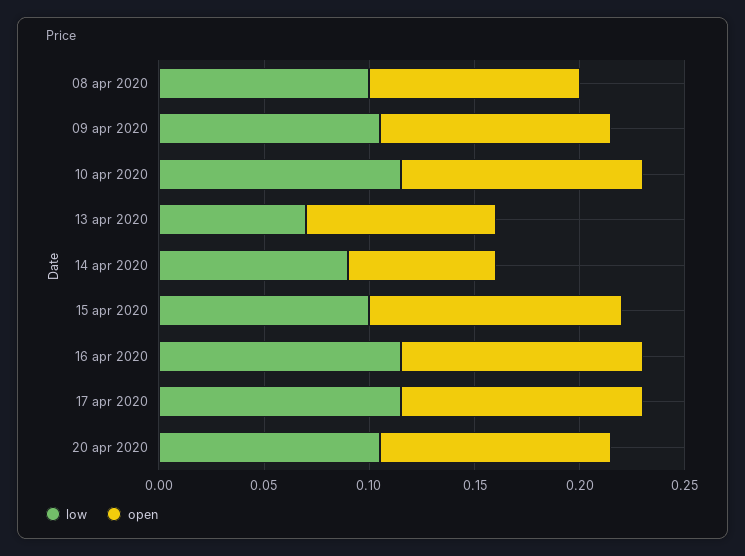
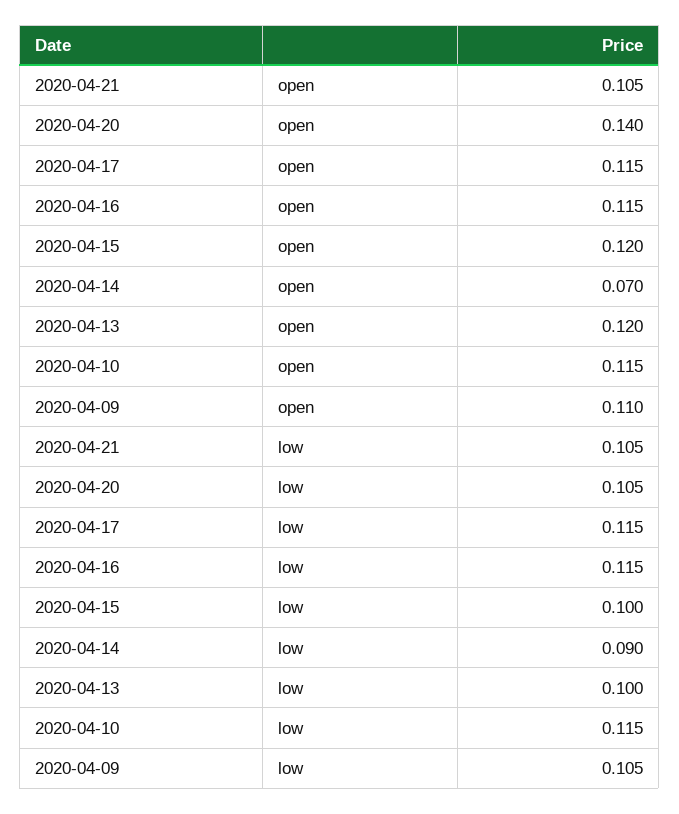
low, 08 apr 2020: 0.1 -> none
open, 08 apr 2020: 0.1 -> none
low, 13 apr 2020: 0.07 -> 0.1
open, 13 apr 2020: 0.09 -> 0.12
open, 20 apr 2020: 0.11 -> 0.14
open, 2020-04-21: none -> 0.105
low, 2020-04-21: none -> 0.105

